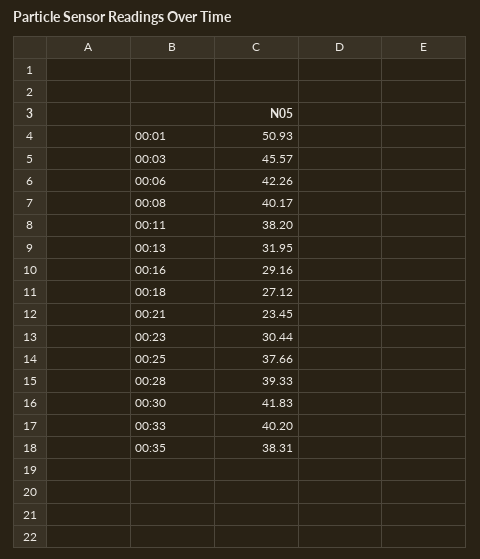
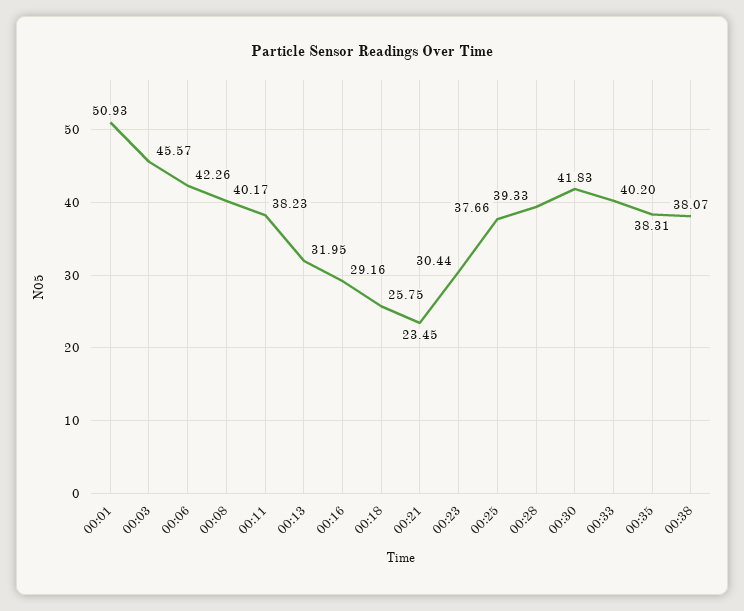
00:11: 38.2 -> 38.23
00:18: 27.12 -> 25.75
00:38: none -> 38.07

